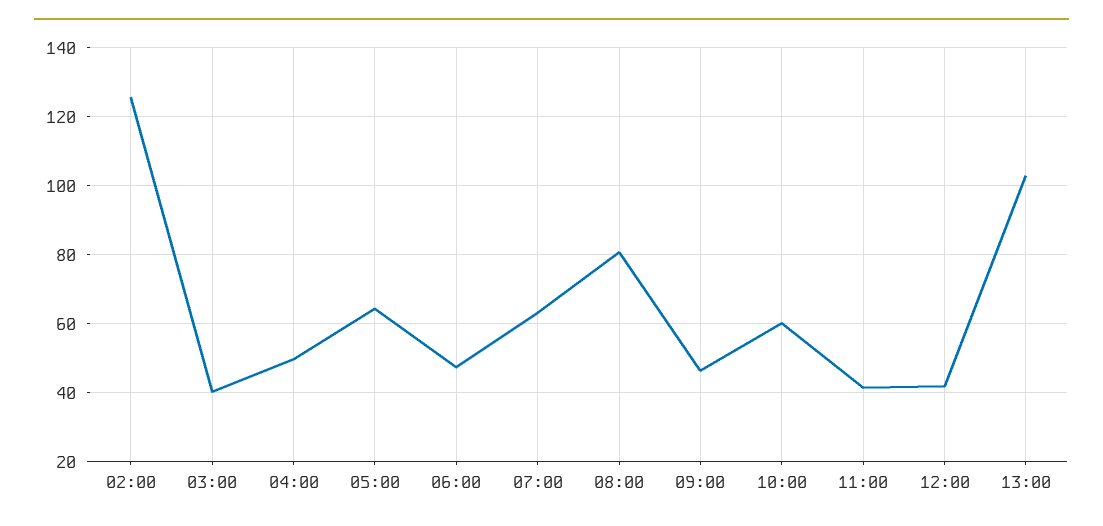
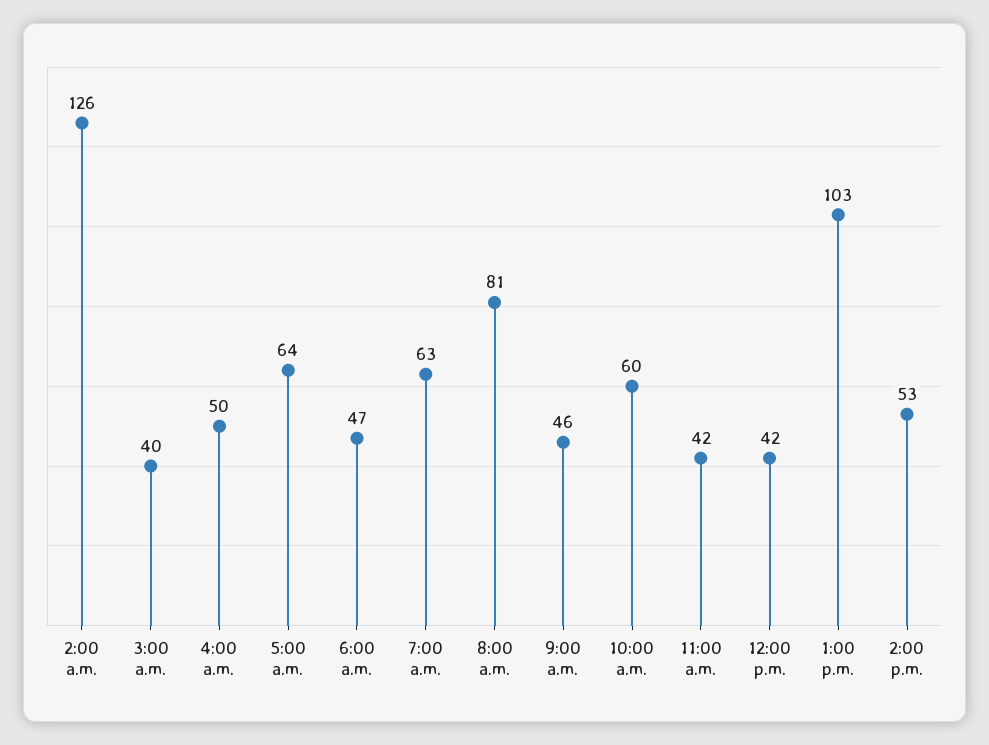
2:00 p.m.: none -> 53

